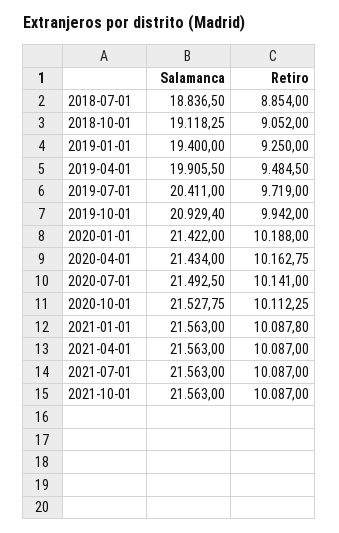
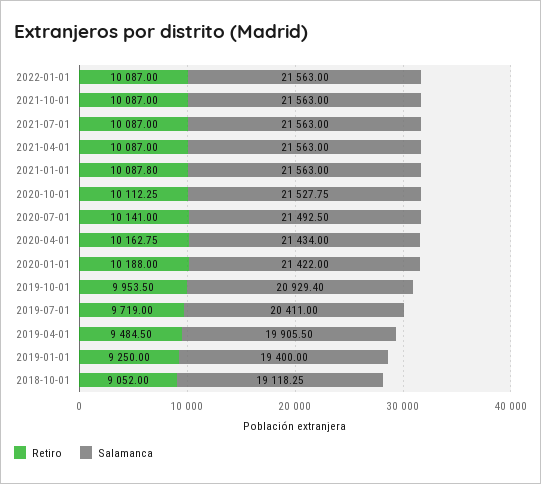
Salamanca, 2018-07-01: 18836.5 -> none
Retiro, 2018-07-01: 8854 -> none
Retiro, 2019-10-01: 9942 -> 9953.5
Retiro, 2022-01-01: none -> 10087
Salamanca, 2022-01-01: none -> 21563

